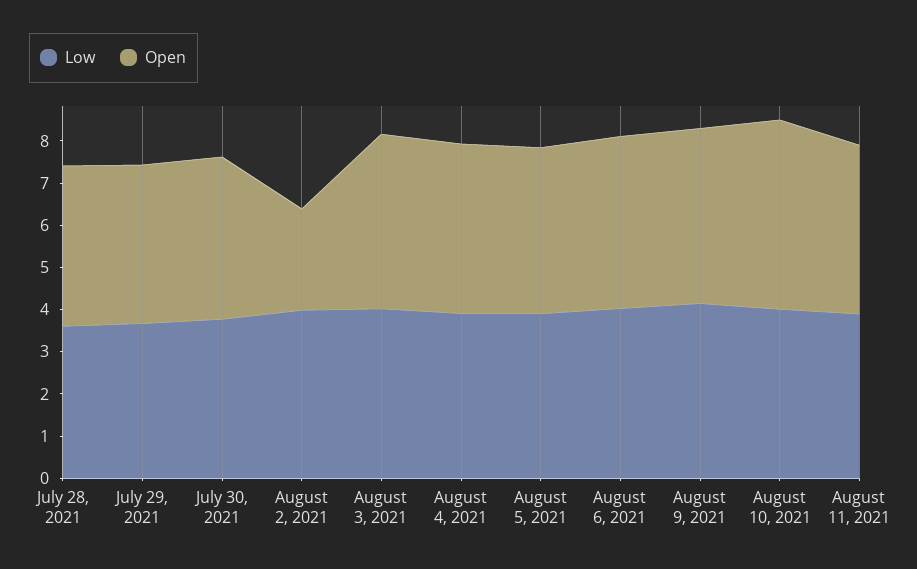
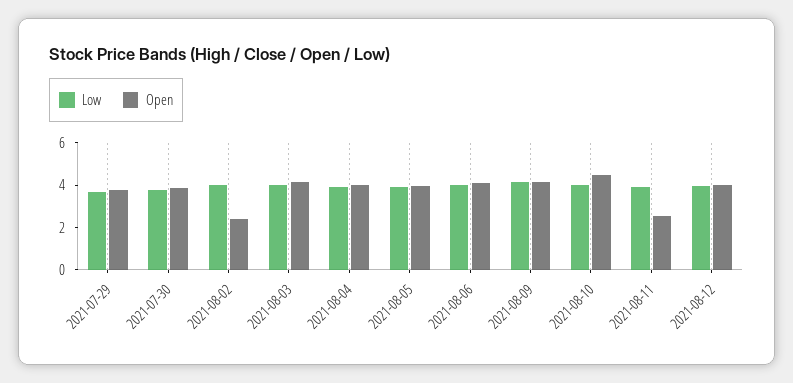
Low, July 28, 2021: 3.6 -> none
Open, July 28, 2021: 3.8 -> none
Open, August 11, 2021: 4 -> 2.5
Low, 2021-08-12: none -> 4
Open, 2021-08-12: none -> 4

